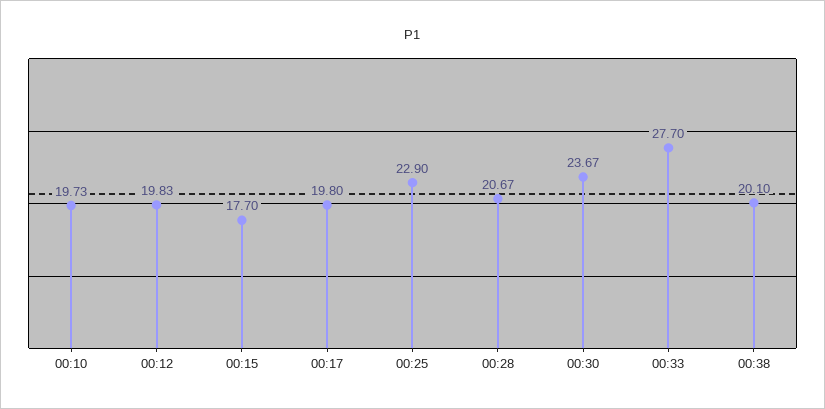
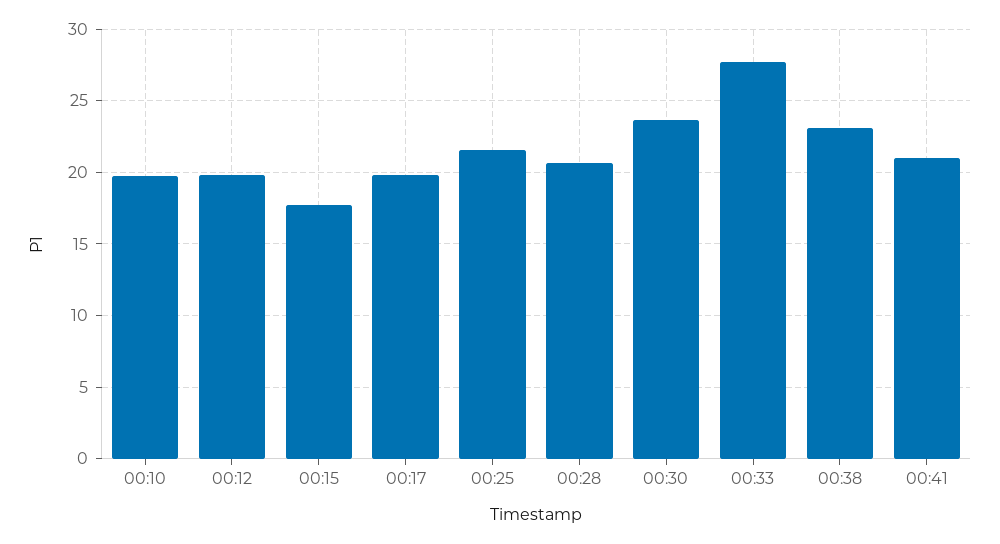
00:25: 22.9 -> 21.5
00:38: 20.1 -> 23
00:41: none -> 21

